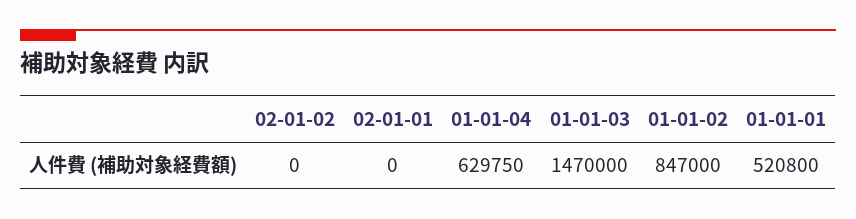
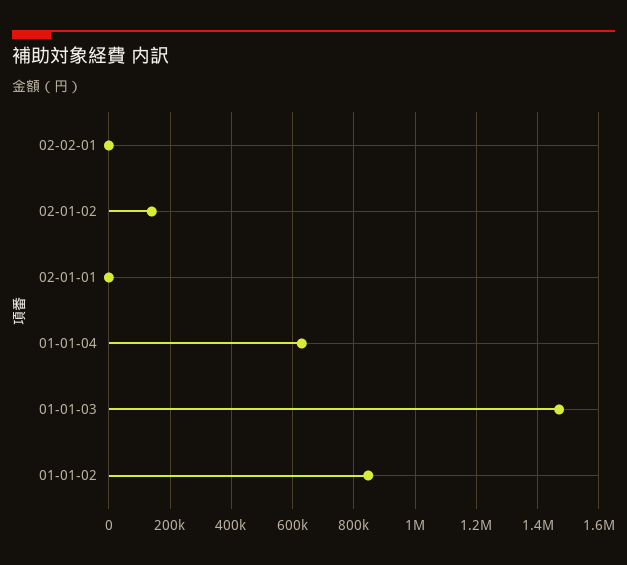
02-01-02: 0 -> 140000
01-01-01: 520800 -> none
02-02-01: none -> 0

